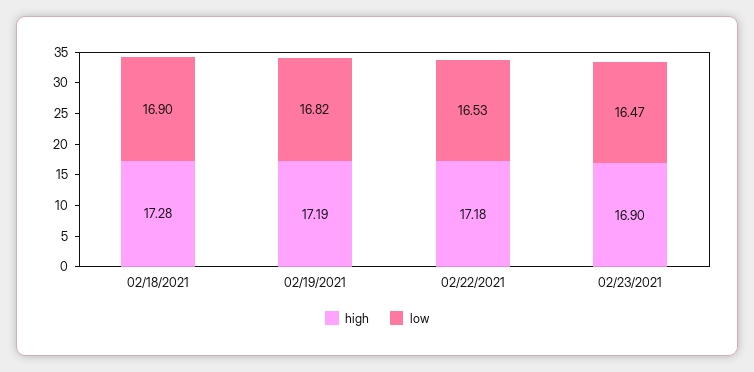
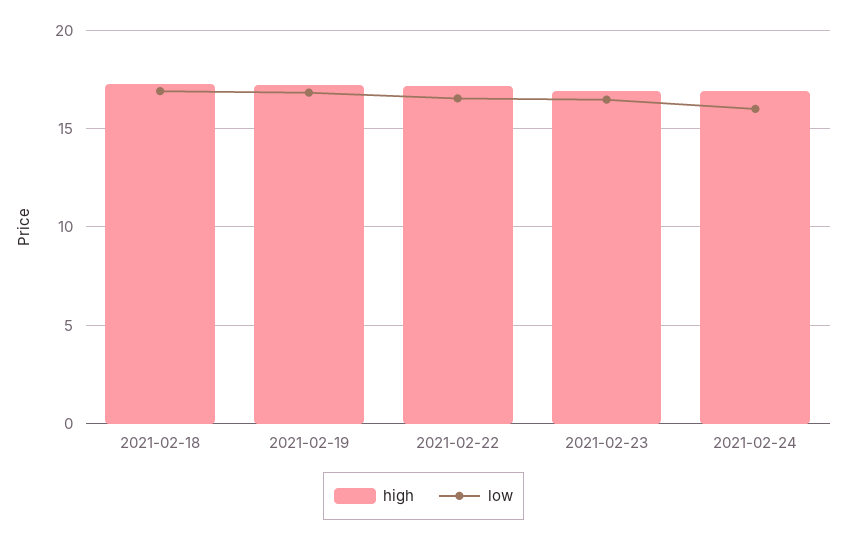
high, 2021-02-24: none -> 17
low, 2021-02-24: none -> 16

